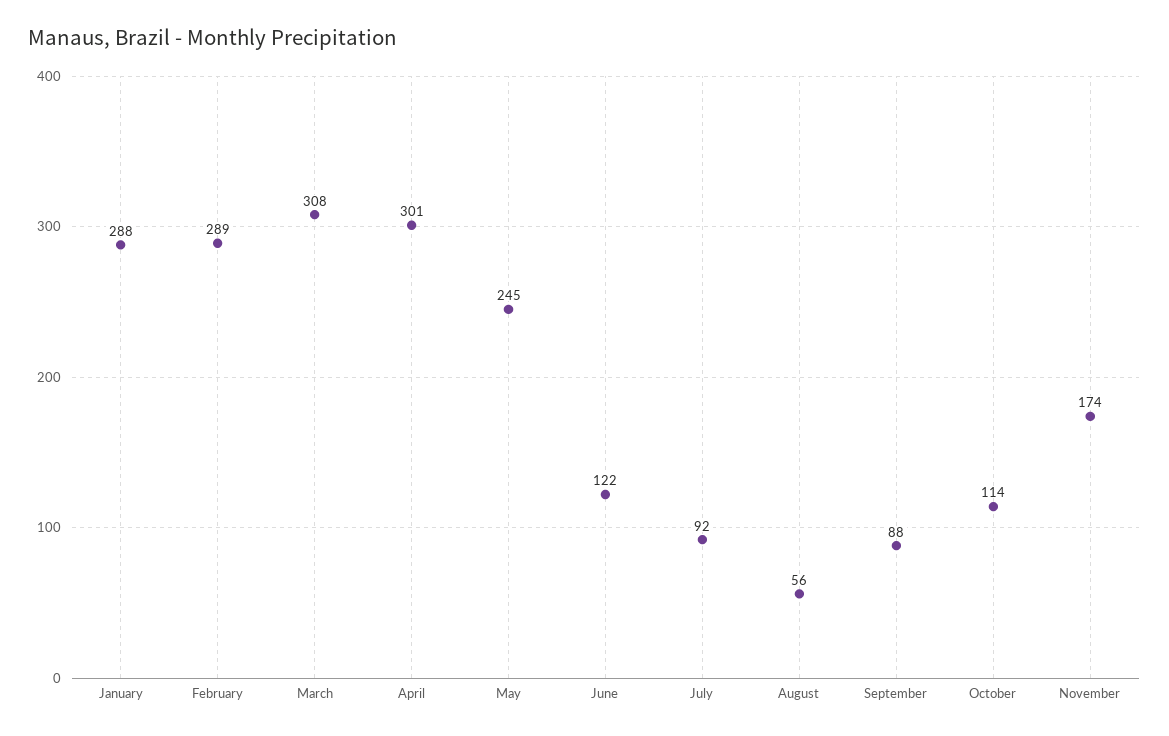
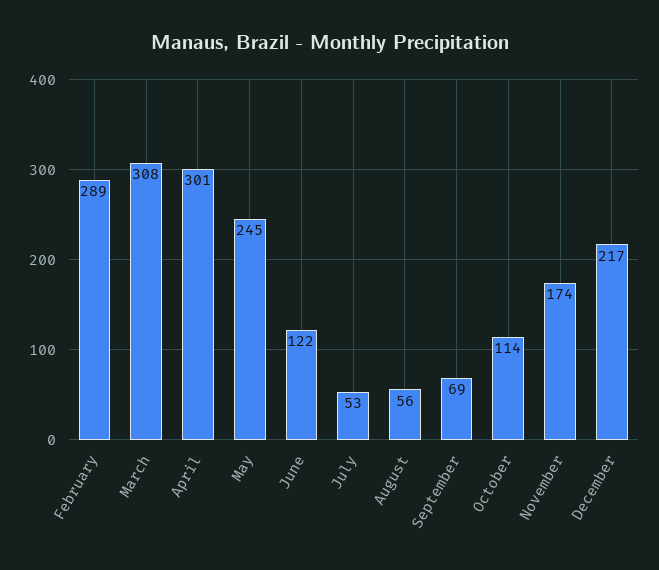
January: 288 -> none
July: 92 -> 53
September: 88 -> 69
December: none -> 217

